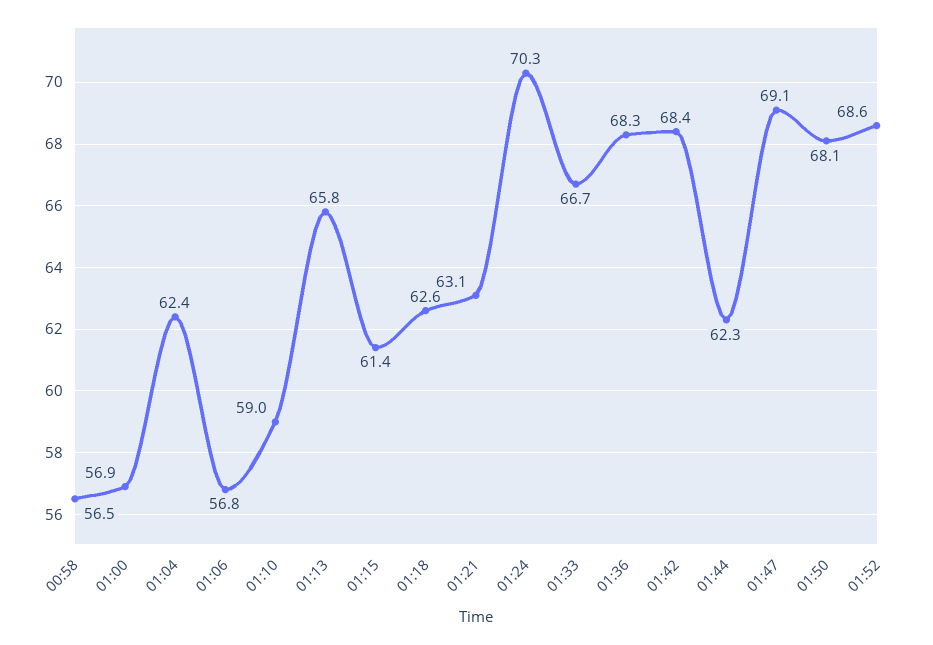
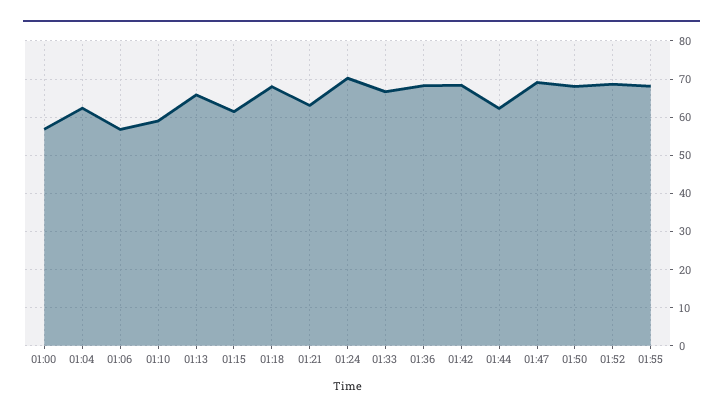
00:58: 56.5 -> none
01:18: 62.6 -> 68
01:55: none -> 68

